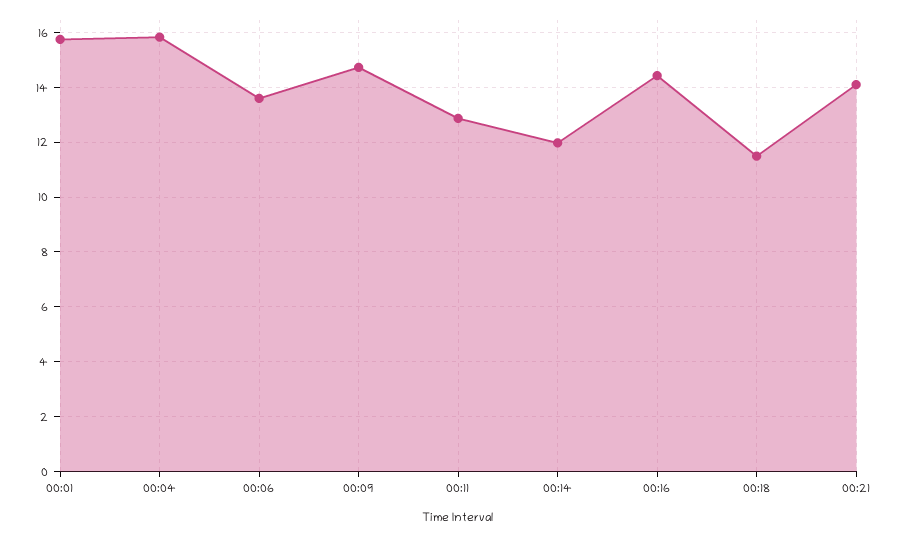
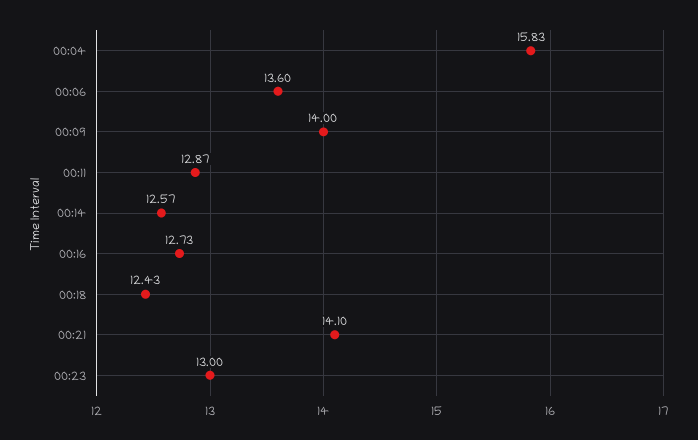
00:01: 15.75 -> none
00:09: 14.75 -> 14
00:14: 12 -> 12.57
00:16: 14.5 -> 12.73
00:18: 11.5 -> 12.43
00:23: none -> 13

